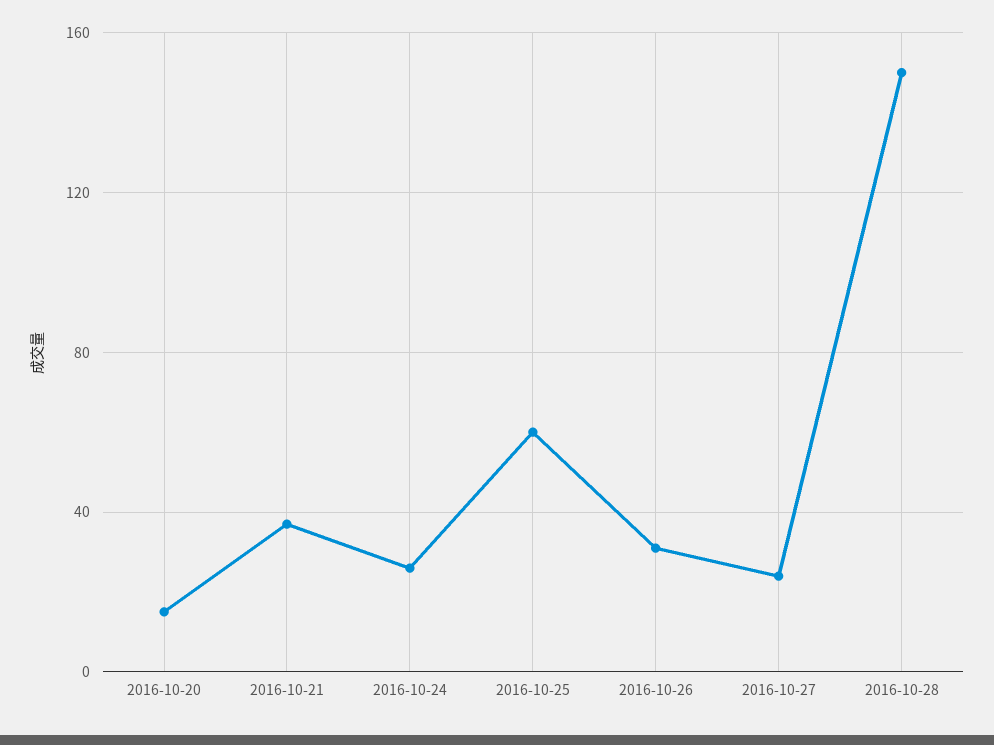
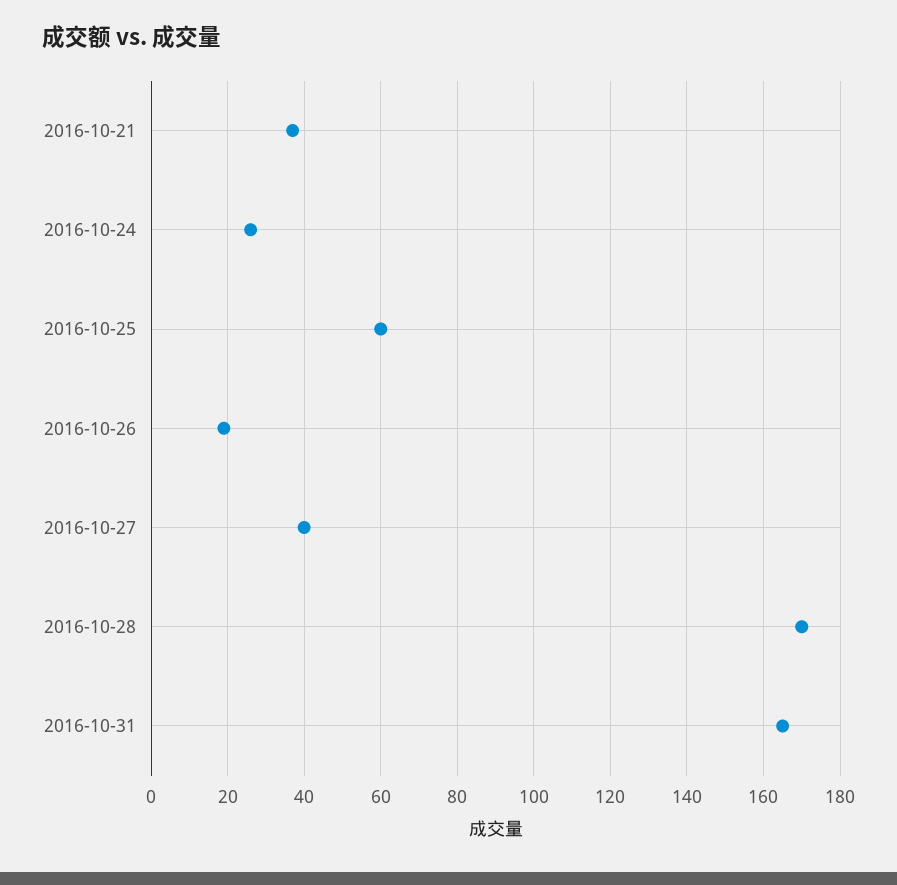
2016-10-20: 15 -> none
2016-10-26: 30 -> 20
2016-10-27: 25 -> 40
2016-10-28: 150 -> 170
2016-10-31: none -> 165

